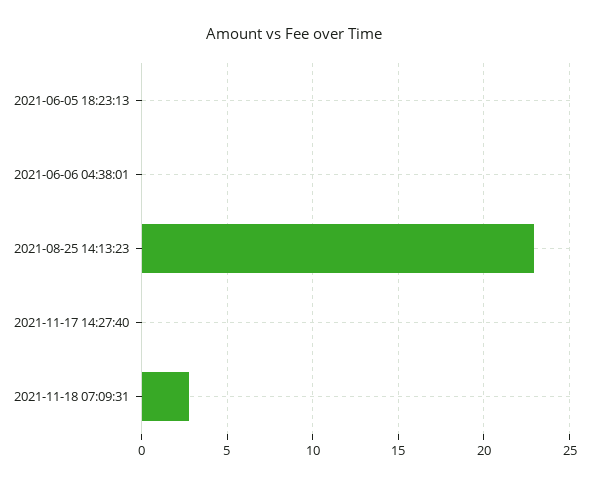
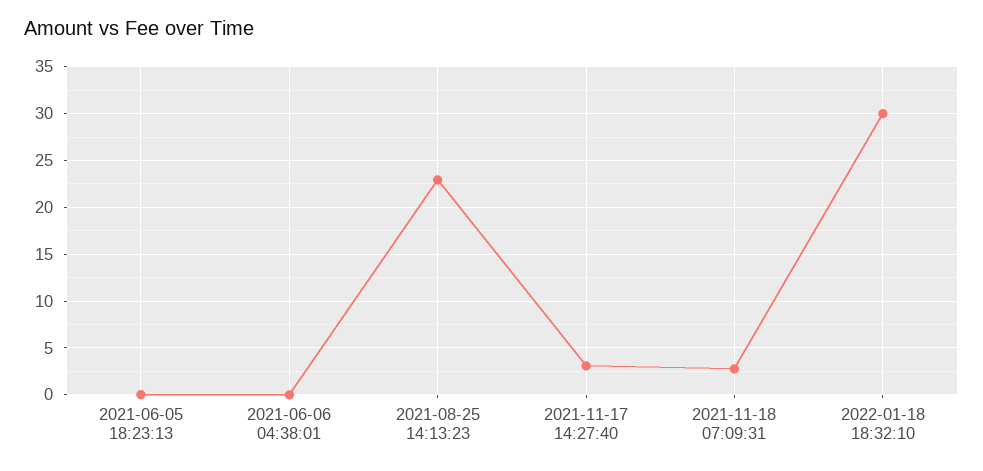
2021-11-17 14:27:40: 0 -> 3
2022-01-18 18:32:10: none -> 30

